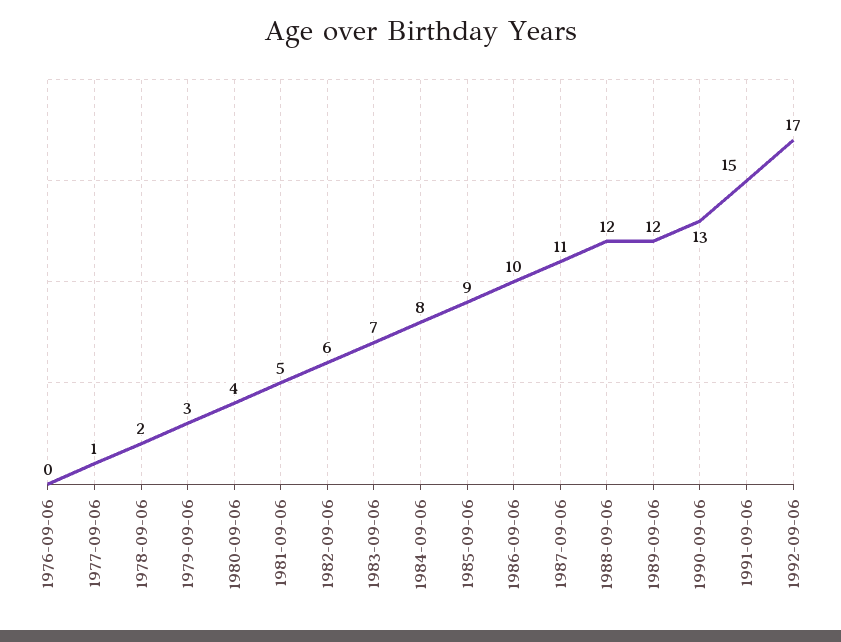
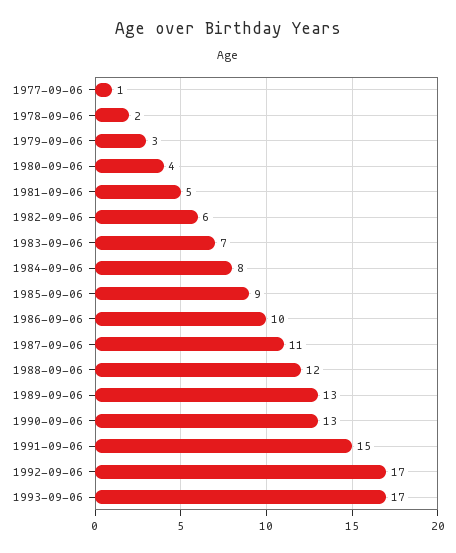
1976-09-06: 0 -> none
1989-09-06: 12 -> 13
1993-09-06: none -> 17

